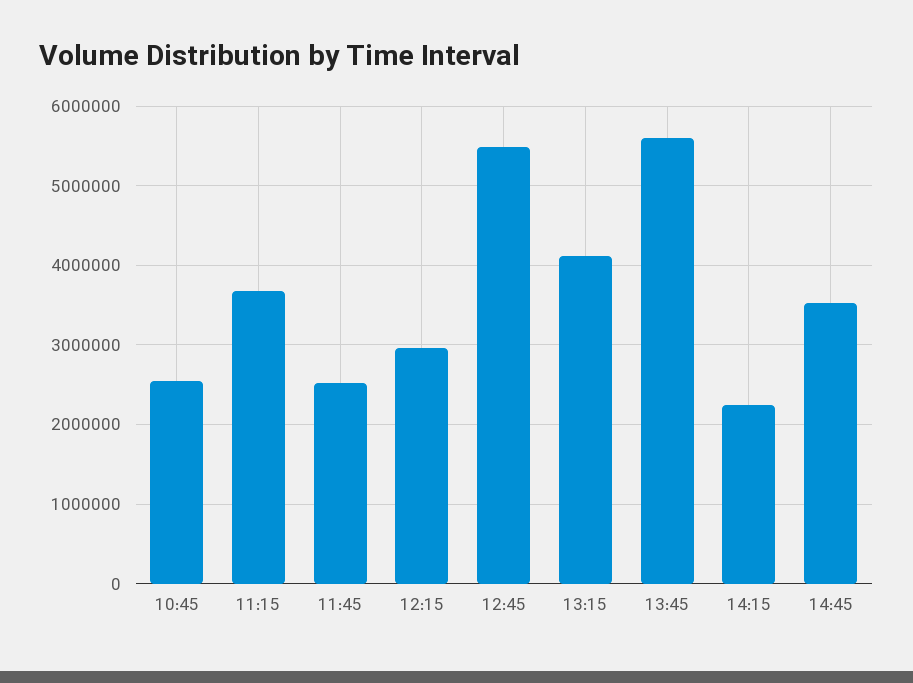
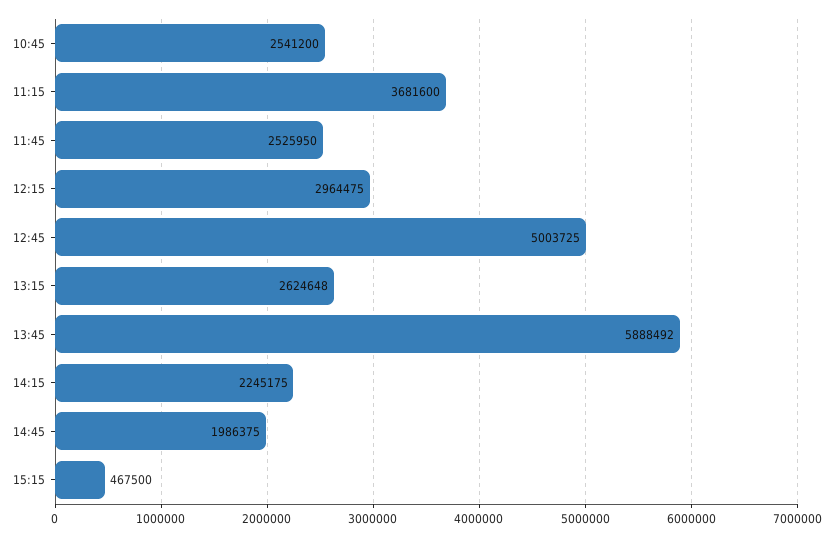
12:45: 5500000 -> 5003725
13:15: 4100000 -> 2624648
13:45: 5600000 -> 5888492
14:45: 3500000 -> 1986375
15:15: none -> 467500

